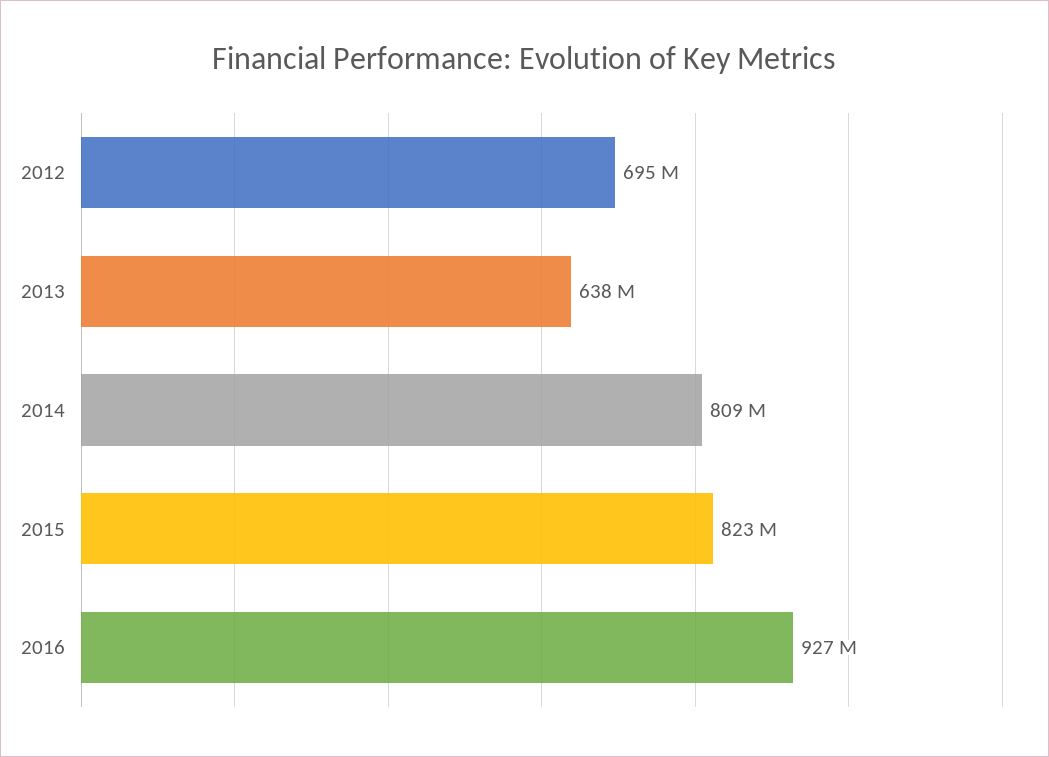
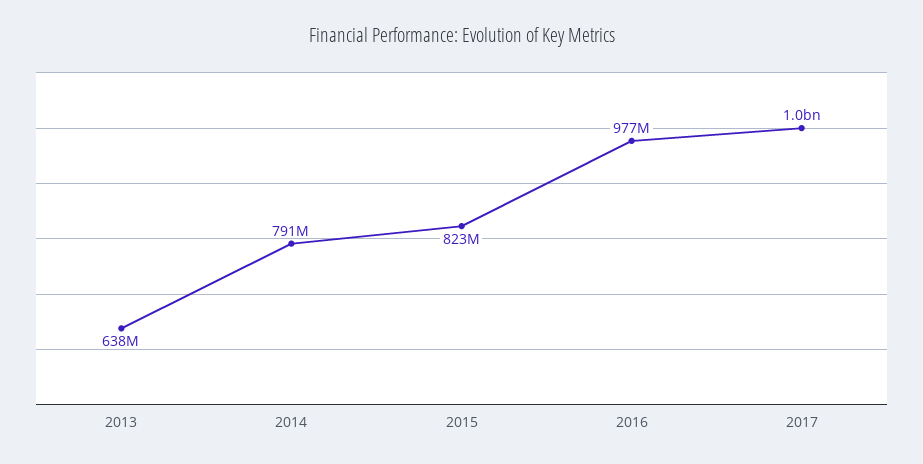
2012: 695000000 -> none
2014: 809000000 -> 791000000
2016: 927000000 -> 977000000
2017: none -> 1000000000

